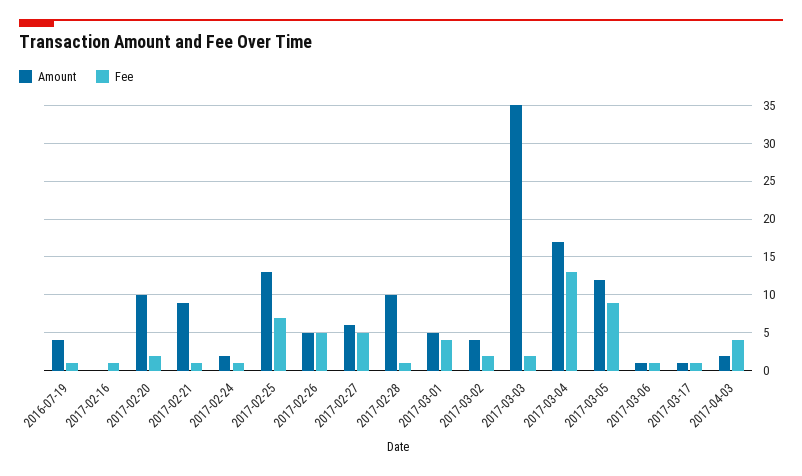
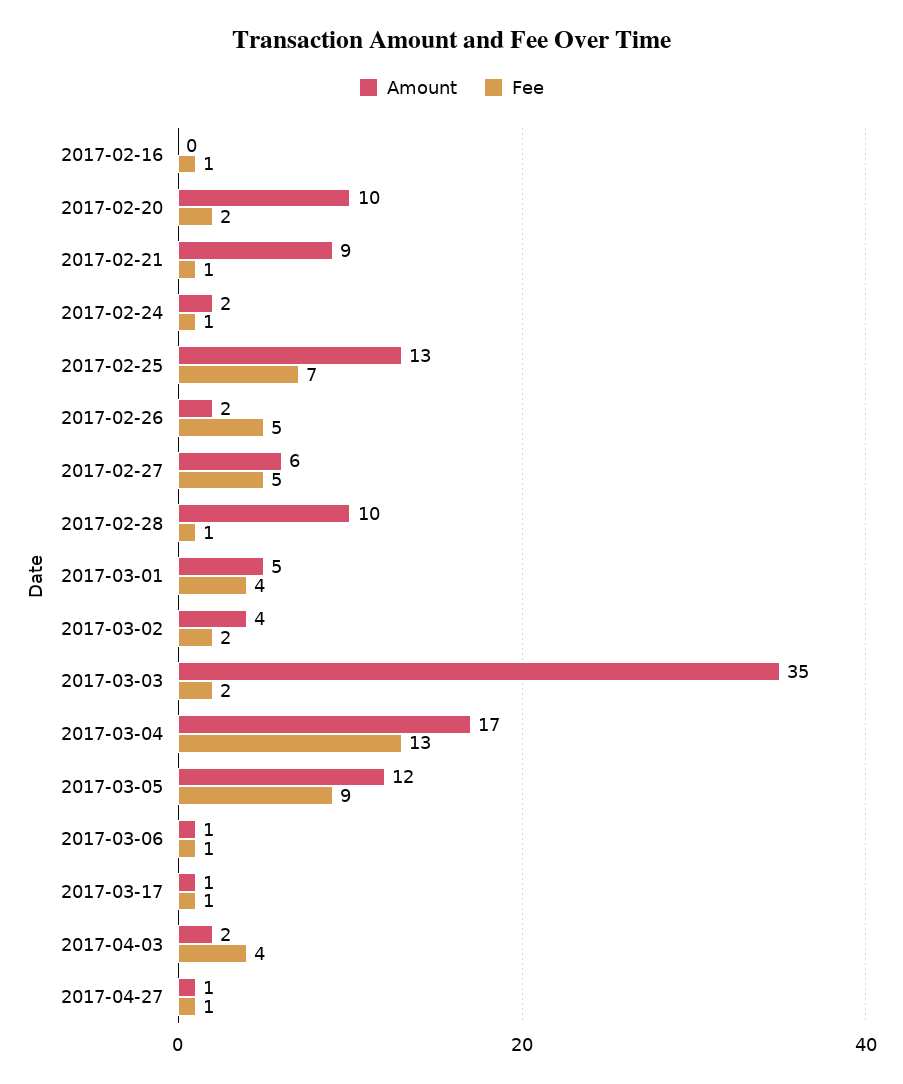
Amount, 2016-07-19: 4 -> none
Fee, 2016-07-19: 1 -> none
Amount, 2017-02-26: 5 -> 2
Amount, 2017-04-27: none -> 1
Fee, 2017-04-27: none -> 1

